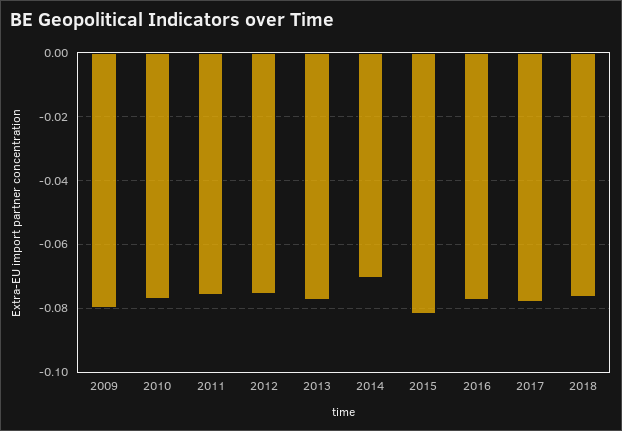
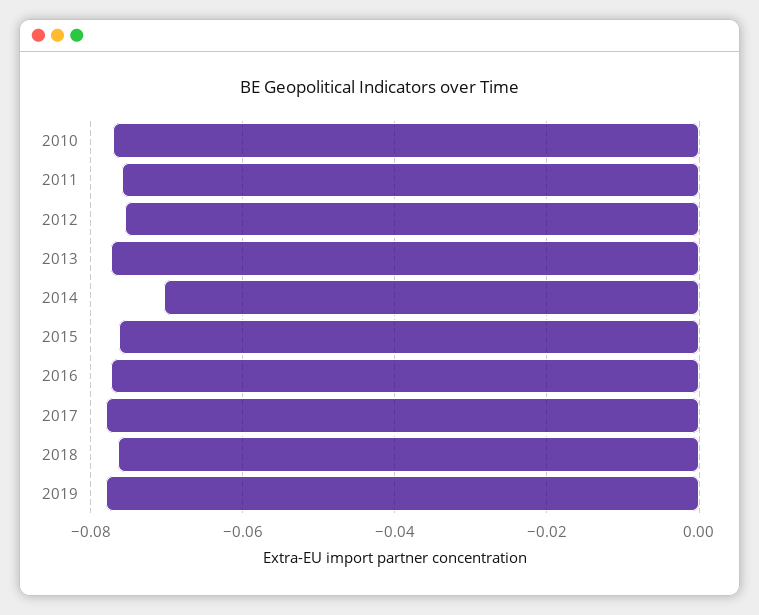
2009: -0.08 -> none
2015: -0.082 -> -0.076
2019: none -> -0.078

